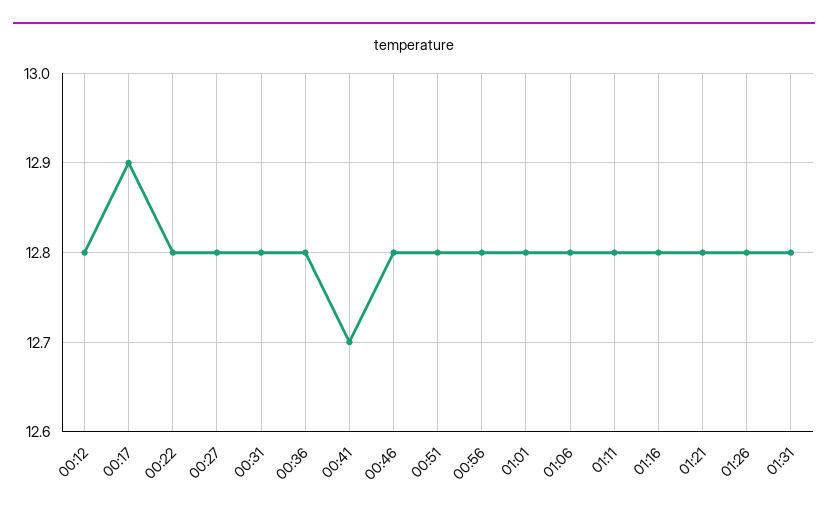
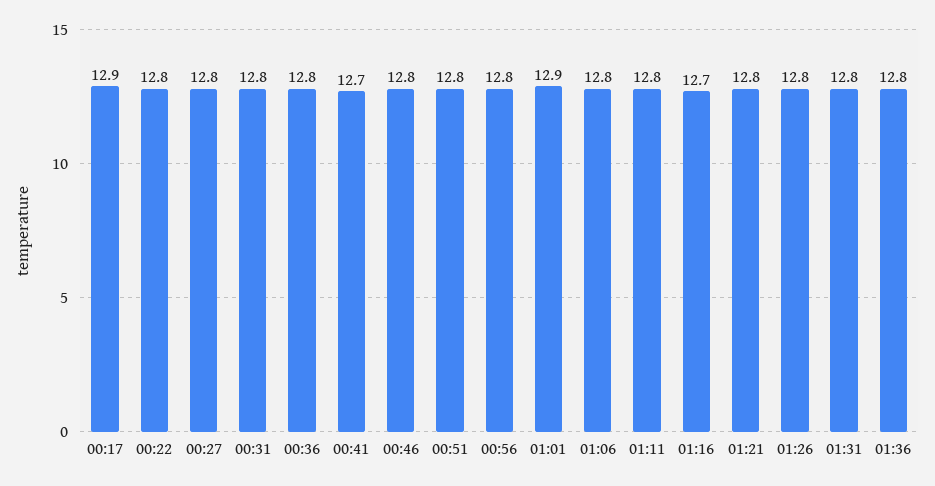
00:12: 12.8 -> none
01:01: 12.8 -> 12.9
01:16: 12.8 -> 12.7
01:36: none -> 12.8

